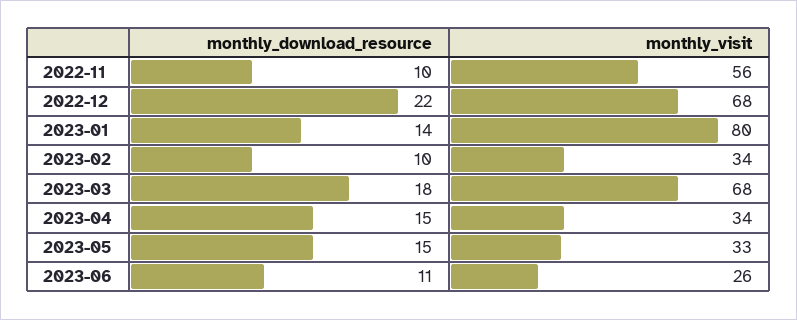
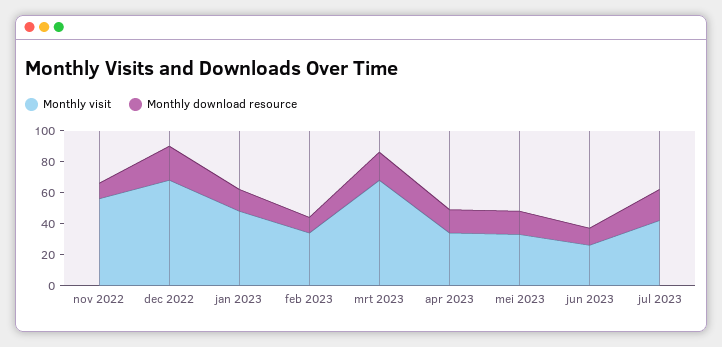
monthly_visit, 2023-01: 80 -> 50
monthly_visit, jul 2023: none -> 40
monthly_download_resource, jul 2023: none -> 20

